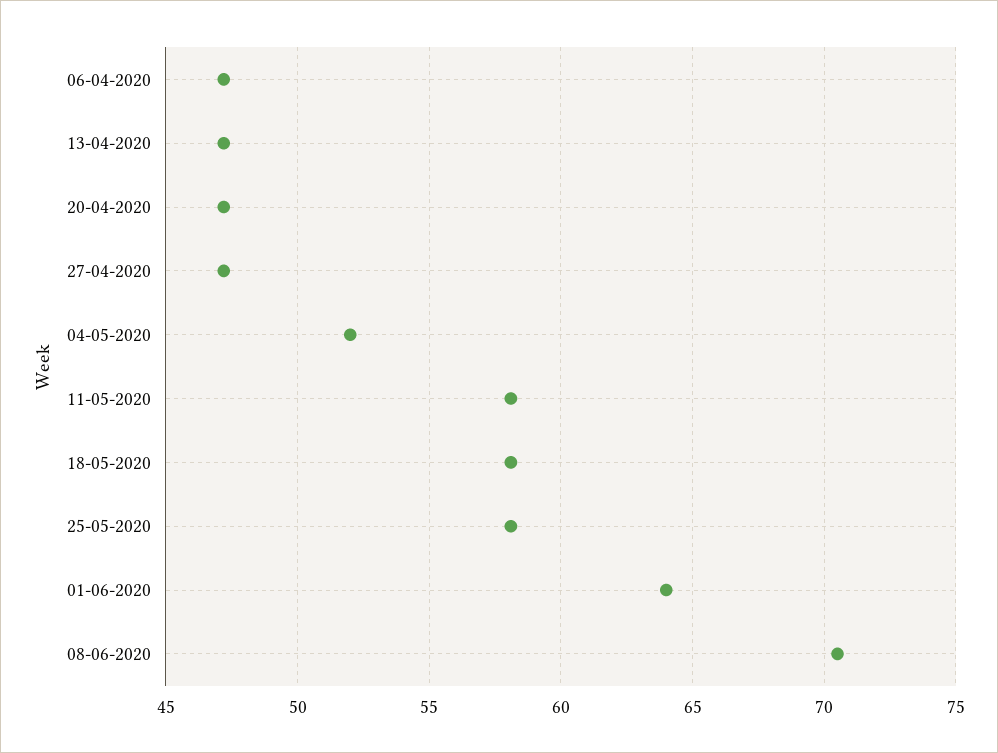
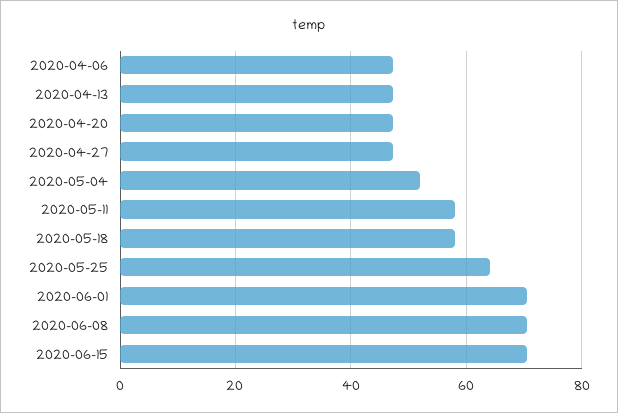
25-05-2020: 58 -> 64
01-06-2020: 64 -> 70
2020-06-15: none -> 70

